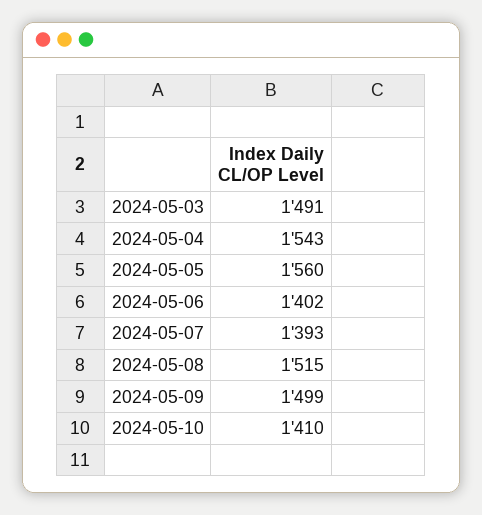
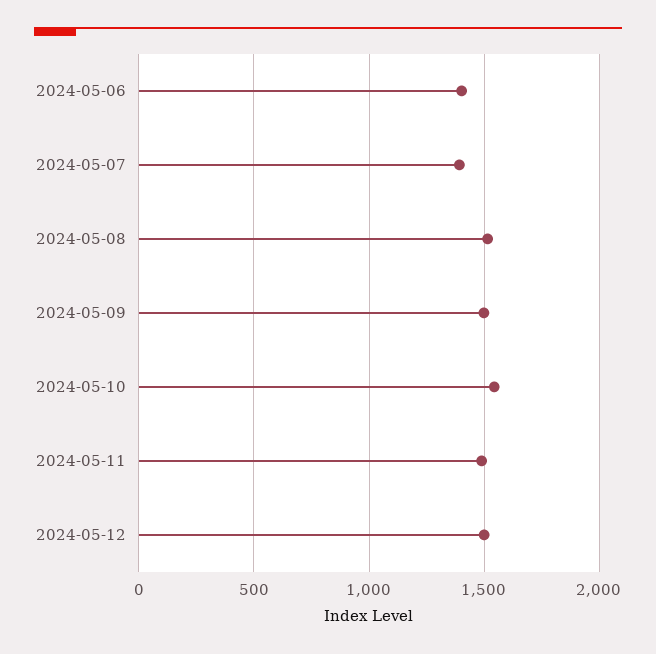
2024-05-03: 1491 -> none
2024-05-04: 1543 -> none
2024-05-05: 1560 -> none
2024-05-10: 1410 -> 1550
2024-05-11: none -> 1500
2024-05-12: none -> 1500

